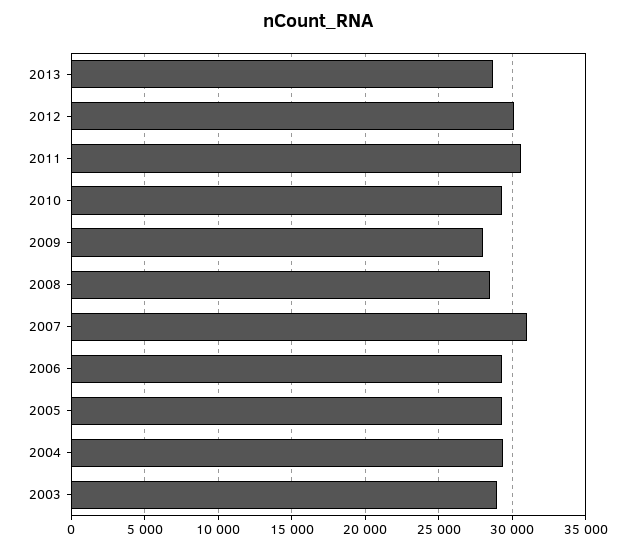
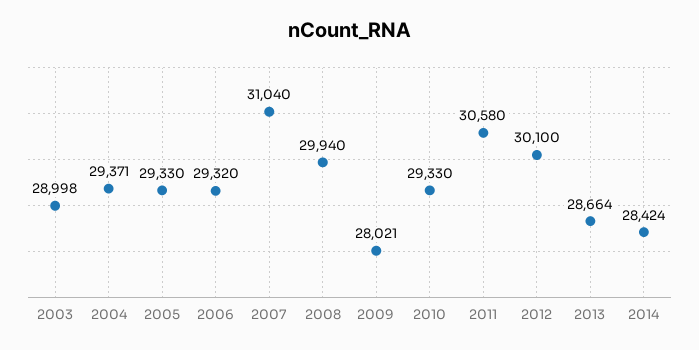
2008: 28500 -> 29940
2014: none -> 28424

